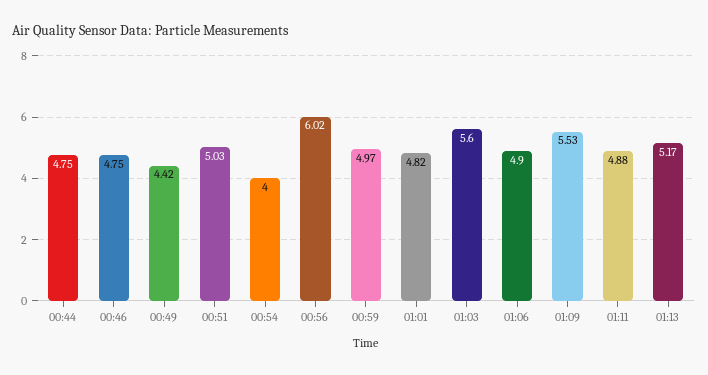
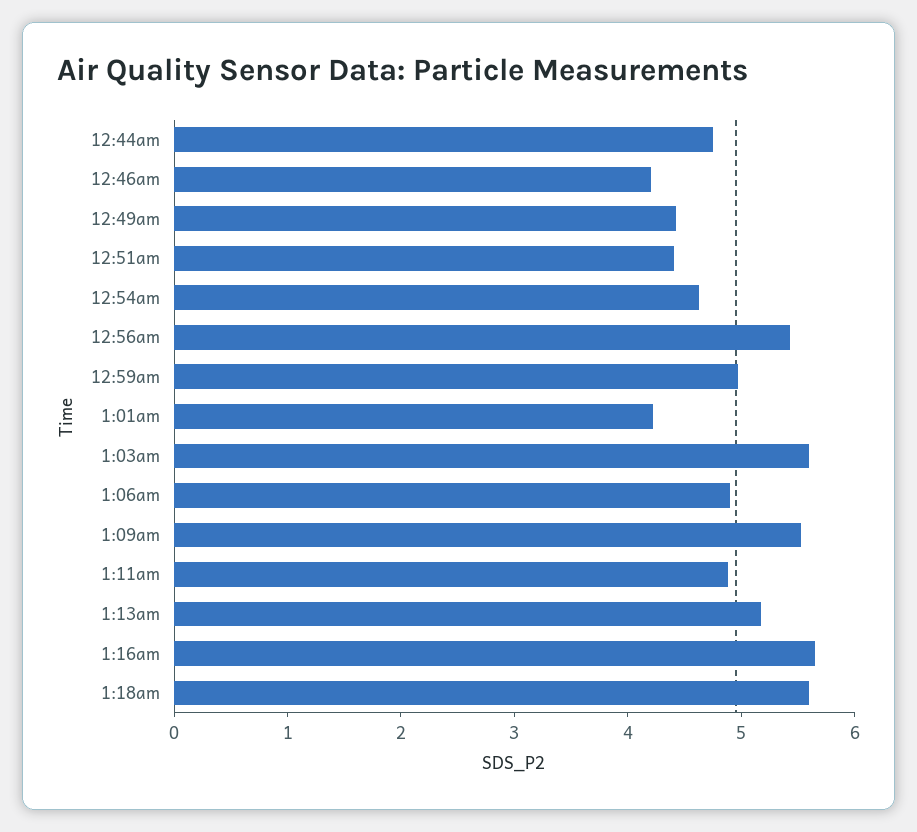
00:46: 4.75 -> 4.2
00:51: 5.03 -> 4.4
00:54: 4 -> 4.6
00:56: 6.02 -> 5.4
01:01: 4.82 -> 4.2
1:16am: none -> 5.6
1:18am: none -> 5.6

